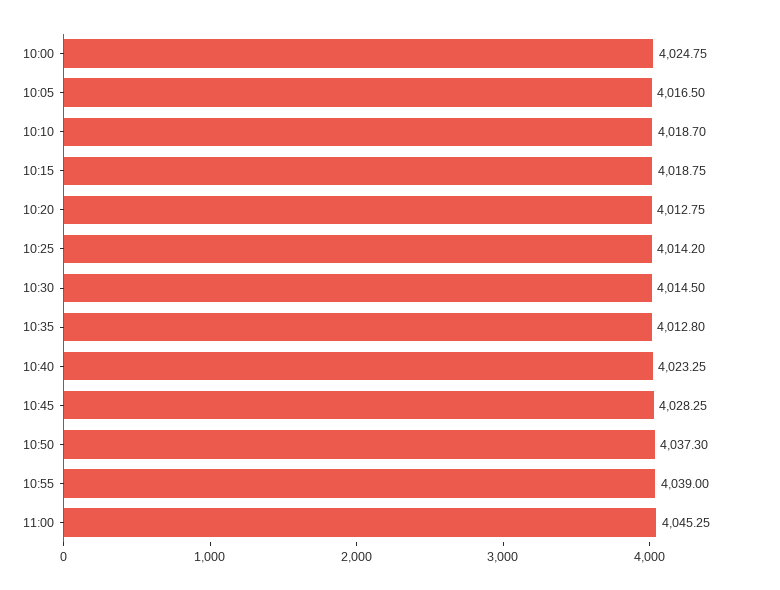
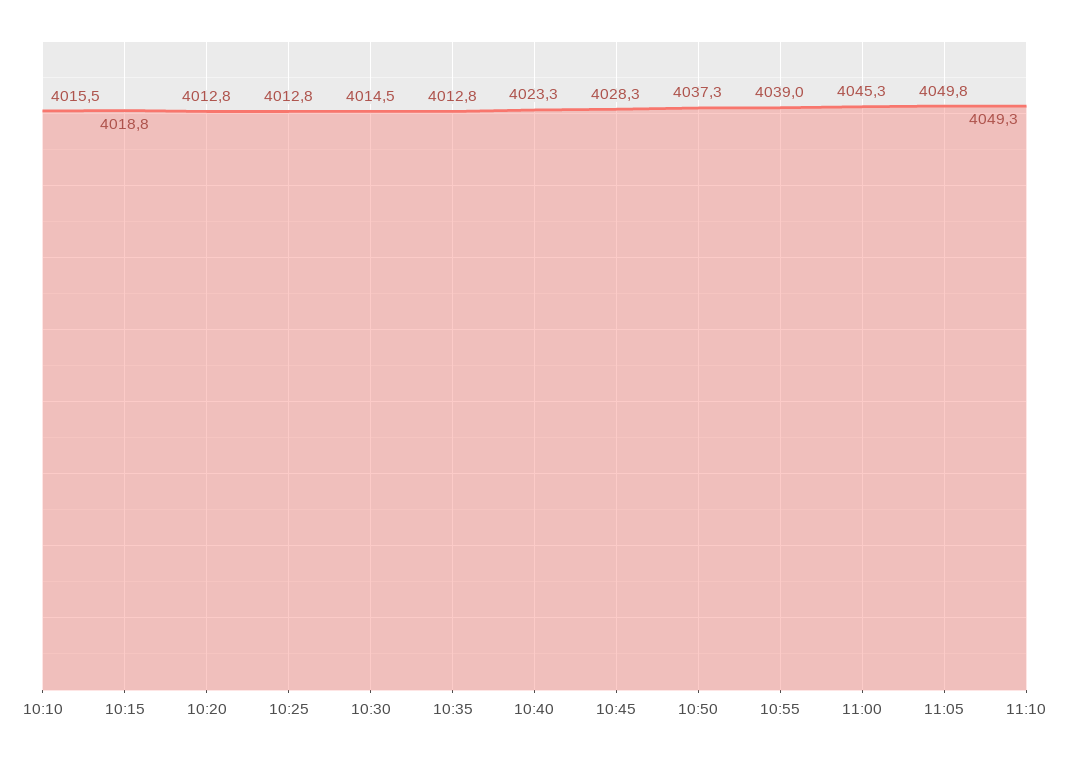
10:00: 4024.75 -> none
10:05: 4016.5 -> none
10:10: 4018.7 -> 4015.5
10:25: 4014.2 -> 4012.8
11:05: none -> 4049.8
11:10: none -> 4049.3

